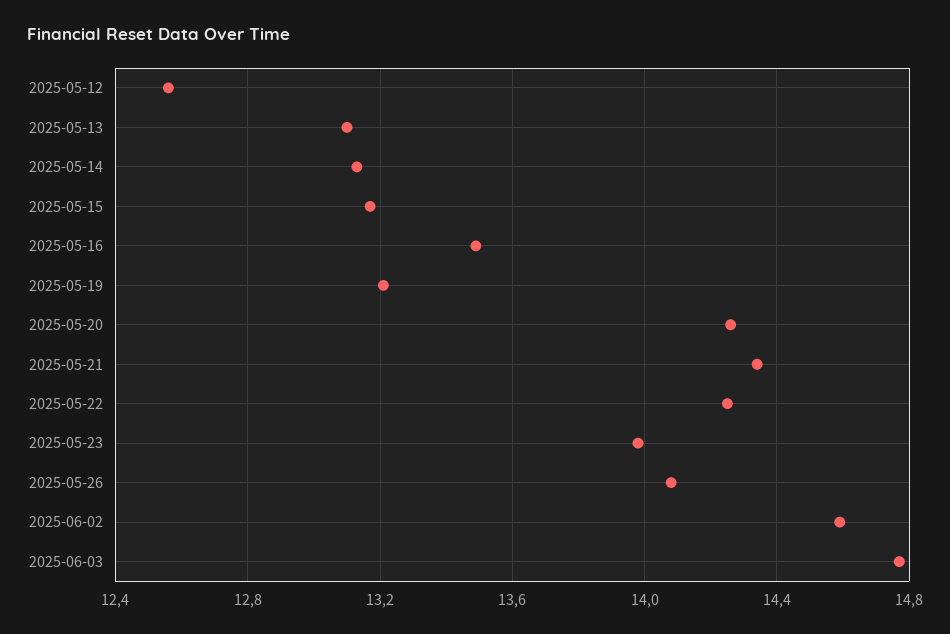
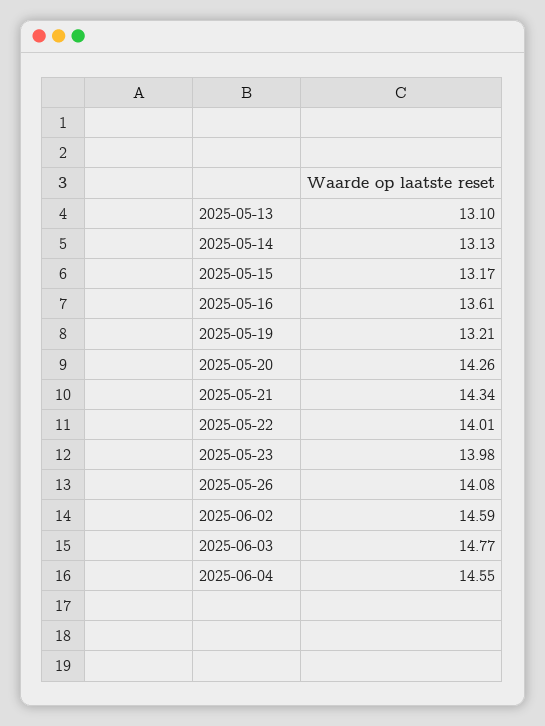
2025-05-12: 12.55 -> none
2025-05-16: 13.5 -> 13.61
2025-05-22: 14.25 -> 14.01
2025-06-04: none -> 14.55

